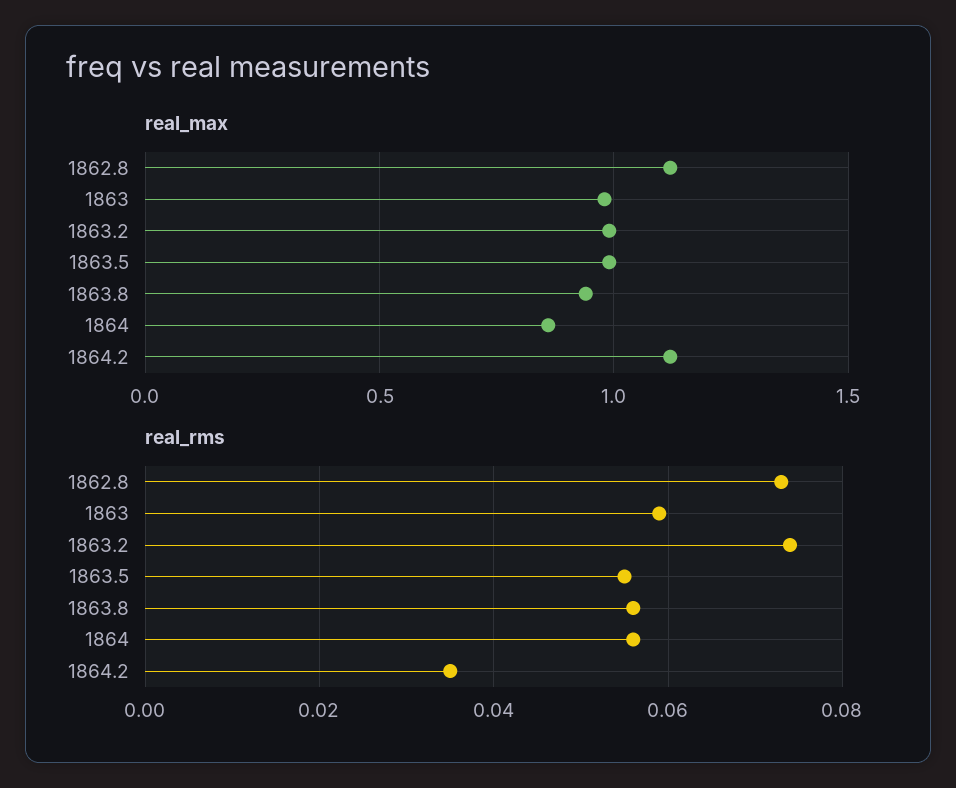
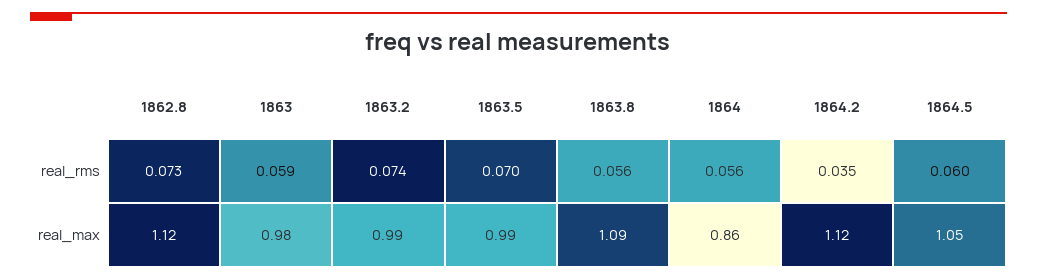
real_max, 1863.8: 0.95 -> 1.09
real_rms, 1863.5: 0.055 -> 0.07
real_rms, 1864.5: none -> 0.06
real_max, 1864.5: none -> 1.05

